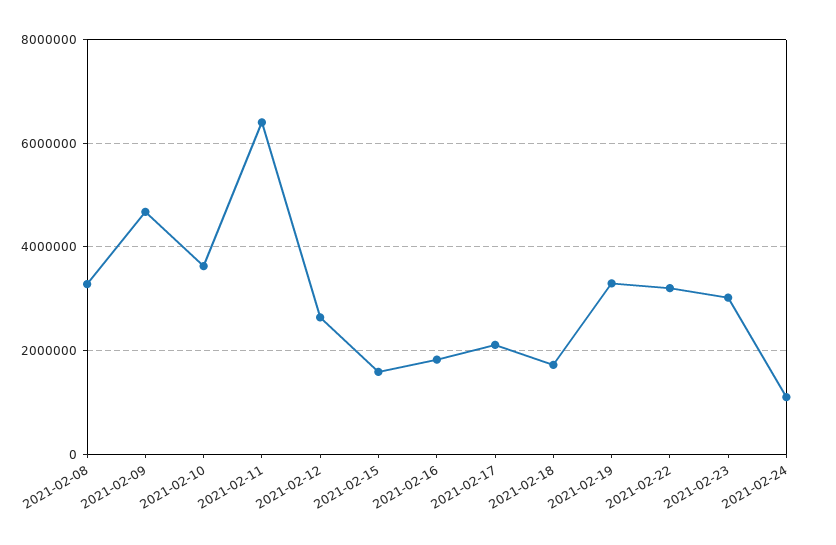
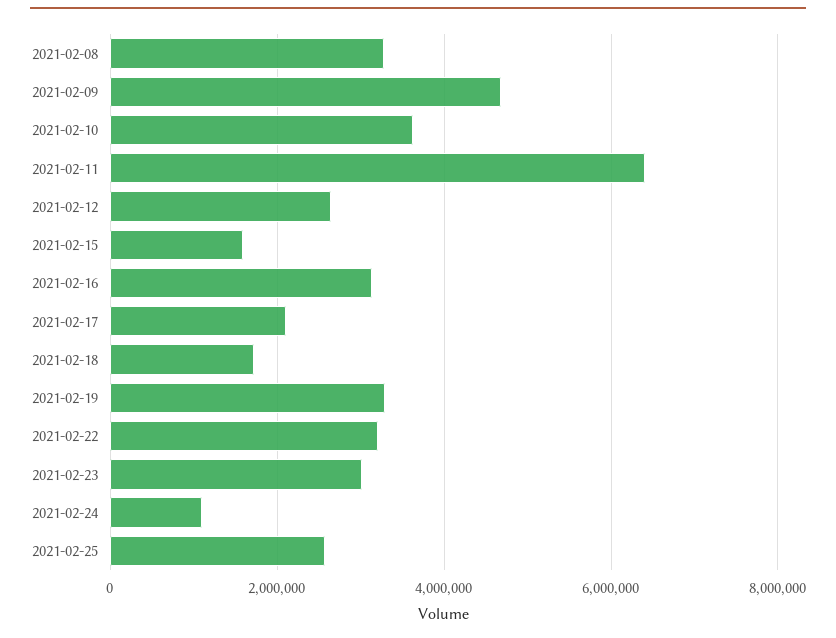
2021-02-16: 1800000 -> 3200000
2021-02-25: none -> 2600000

